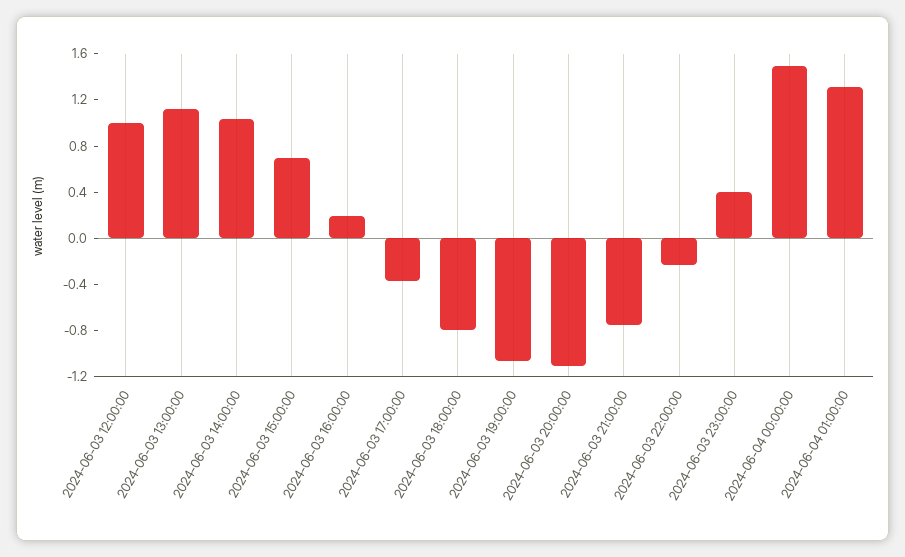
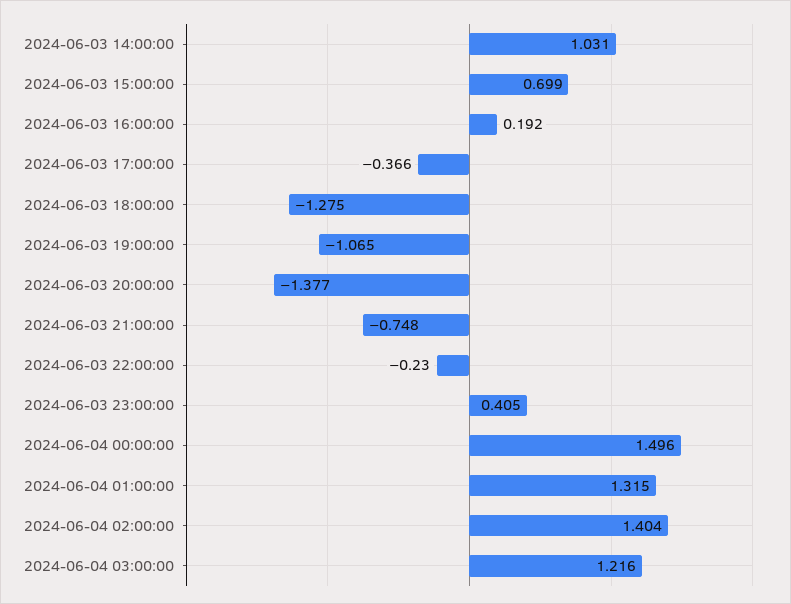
2024-06-03 12:00:00: 1 -> none
2024-06-03 13:00:00: 1.1 -> none
2024-06-03 18:00:00: -0.8 -> -1.275
2024-06-03 20:00:00: -1.1 -> -1.377
2024-06-04 02:00:00: none -> 1.404
2024-06-04 03:00:00: none -> 1.216

